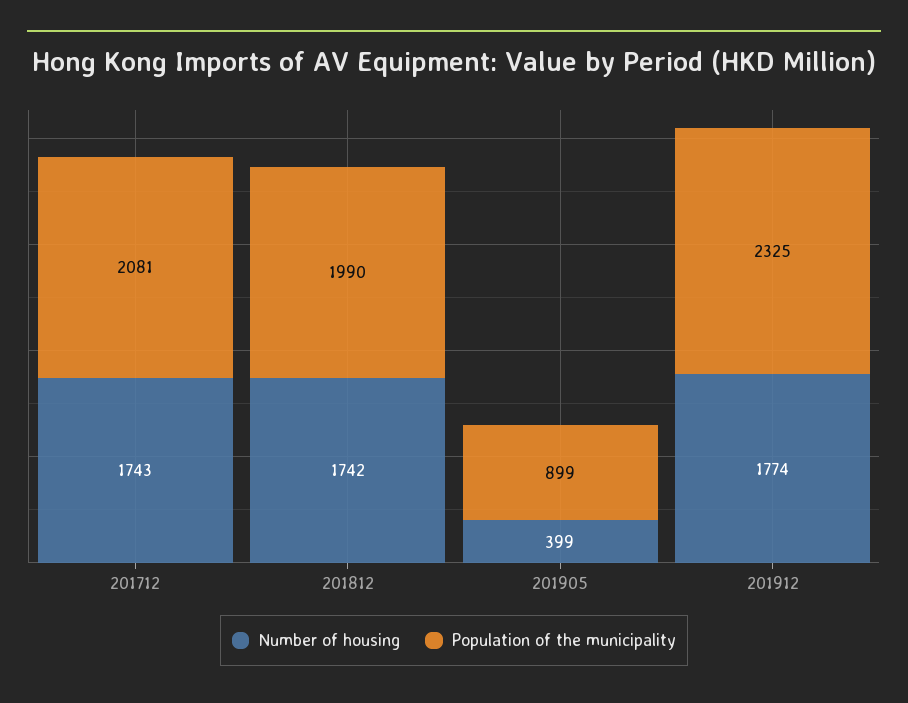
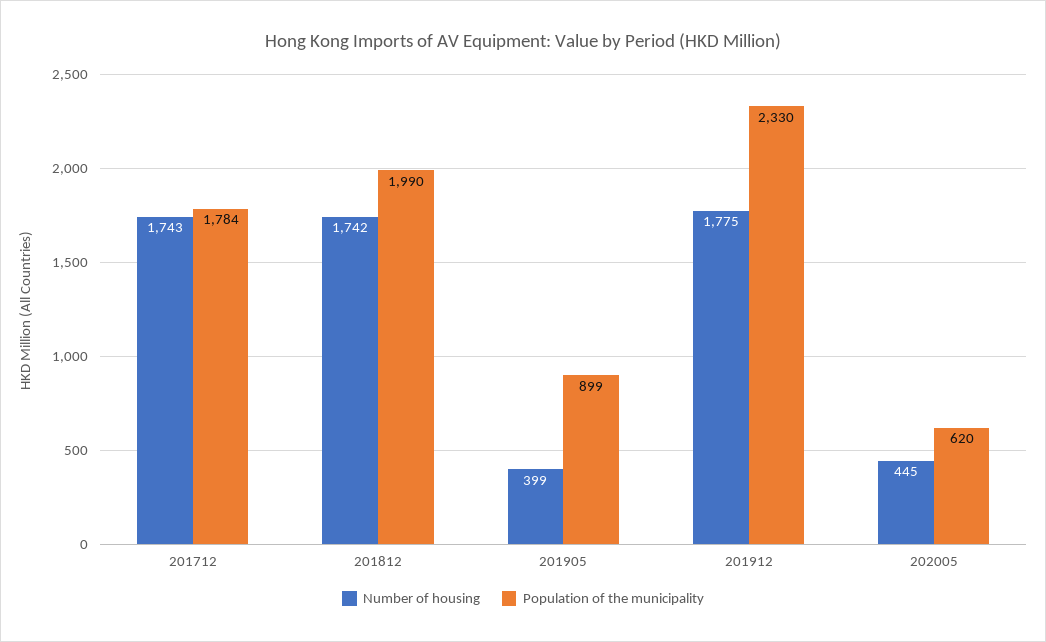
Population of the municipality, 201712: 2081 -> 1784
Number of housing, 201912: 1774 -> 1775
Population of the municipality, 201912: 2325 -> 2330
Number of housing, 202005: none -> 445
Population of the municipality, 202005: none -> 620

